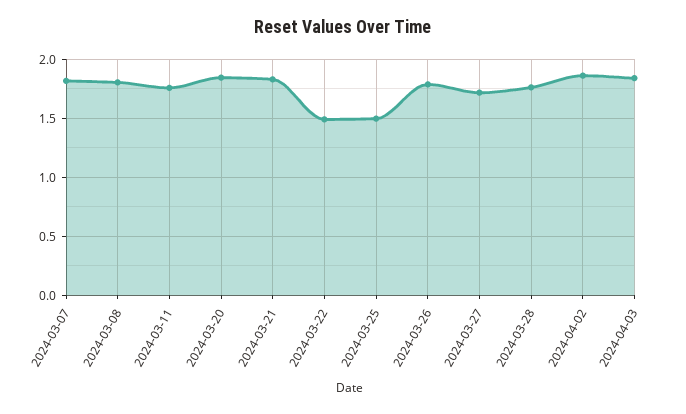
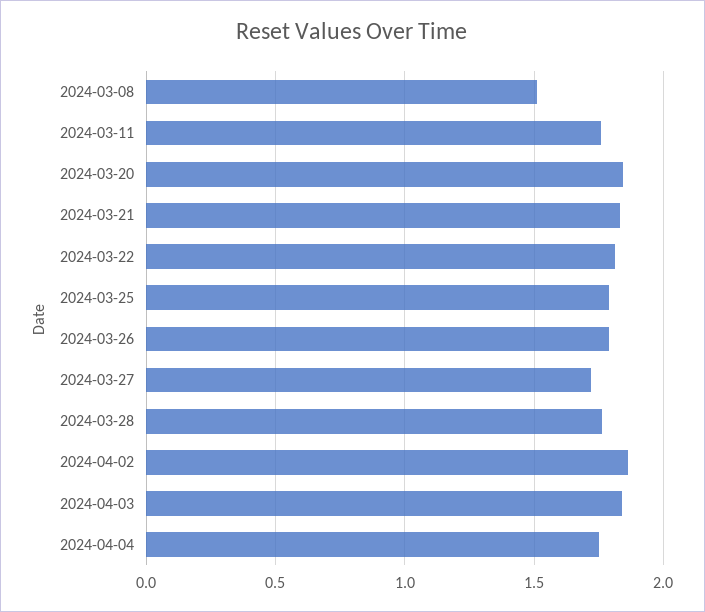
2024-03-07: 1.8 -> none
2024-03-08: 1.8 -> 1.5
2024-03-22: 1.5 -> 1.8
2024-03-25: 1.5 -> 1.8
2024-04-04: none -> 1.75

